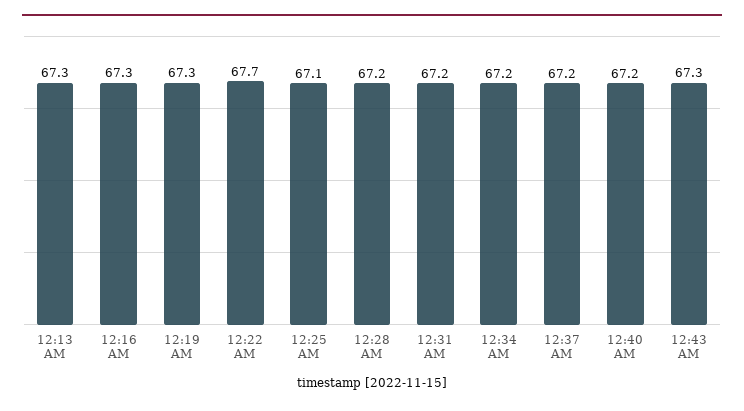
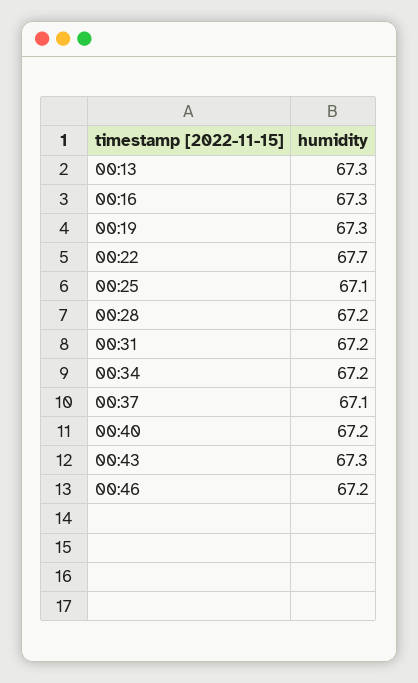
12:37 AM: 67.2 -> 67.1
00:46: none -> 67.2

